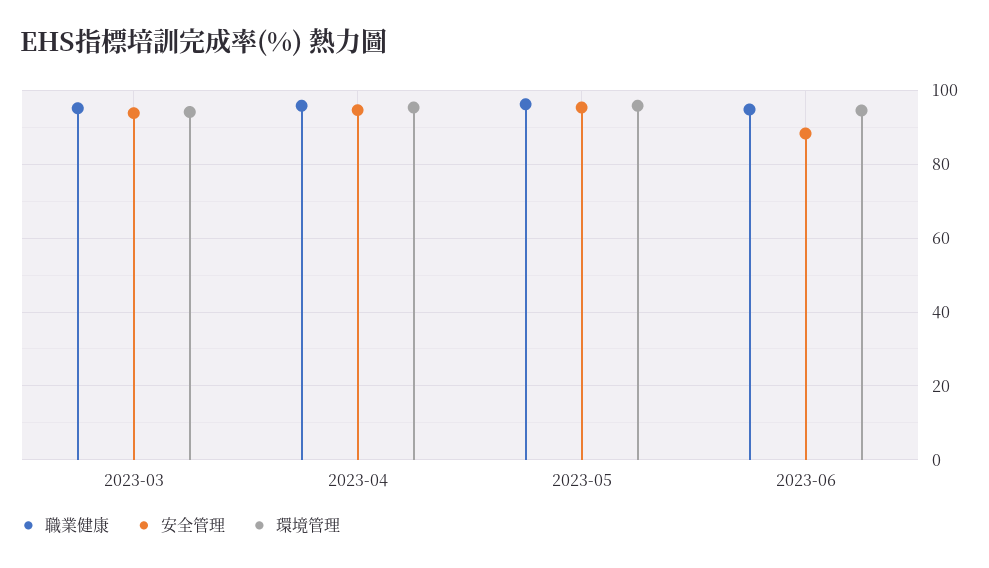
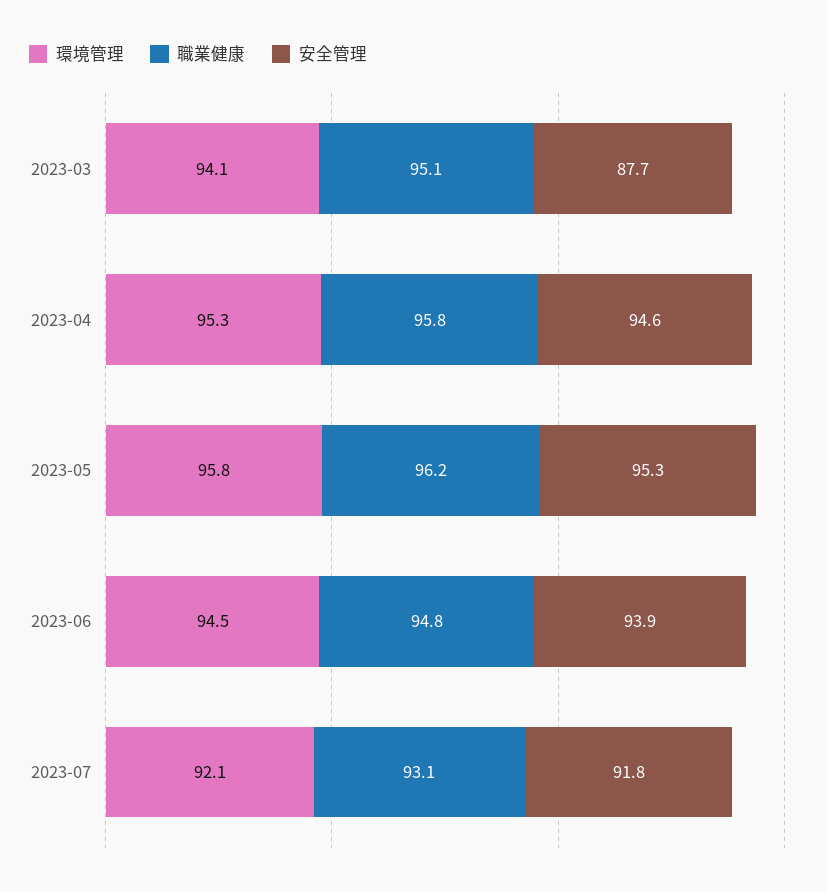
安全管理, 2023-03: 94 -> 87.7
安全管理, 2023-06: 88 -> 93.9
環境管理, 2023-07: none -> 92.1
職業健康, 2023-07: none -> 93.1
安全管理, 2023-07: none -> 91.8

